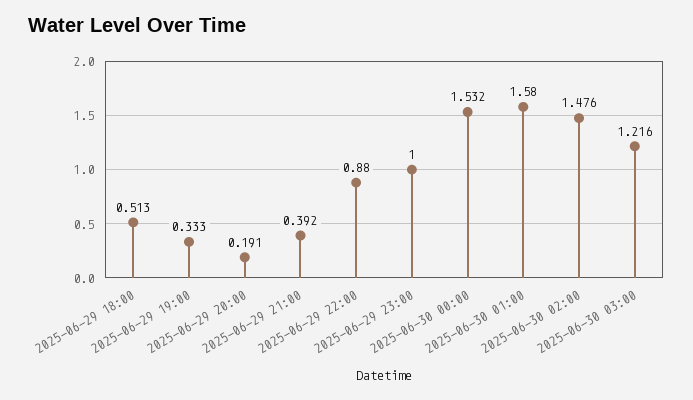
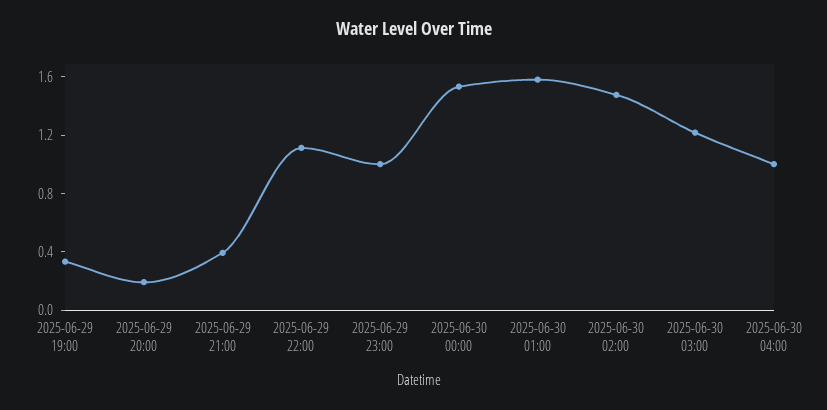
2025-06-29 18:00: 0.513 -> none
2025-06-29 22:00: 0.88 -> 1.1
2025-06-30 04:00: none -> 1

